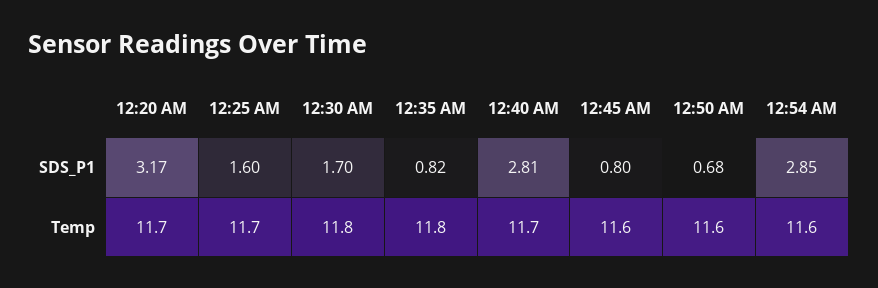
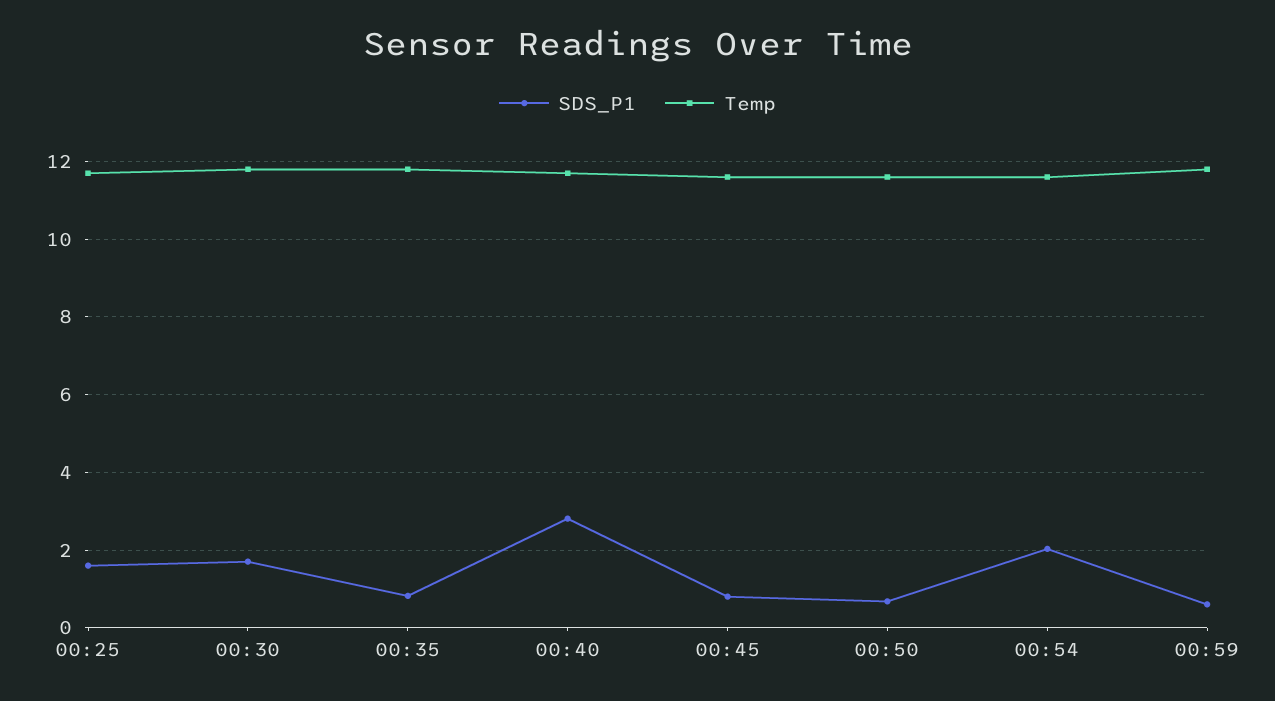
SDS_P1, 12:20 AM: 3.17 -> none
SDS_P1, 12:54 AM: 2.85 -> 2
Temp, 12:20 AM: 11.7 -> none
SDS_P1, 00:59: none -> 0.6
Temp, 00:59: none -> 11.8

